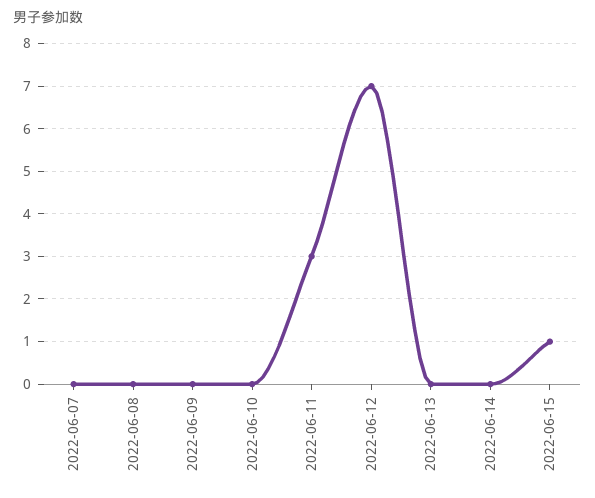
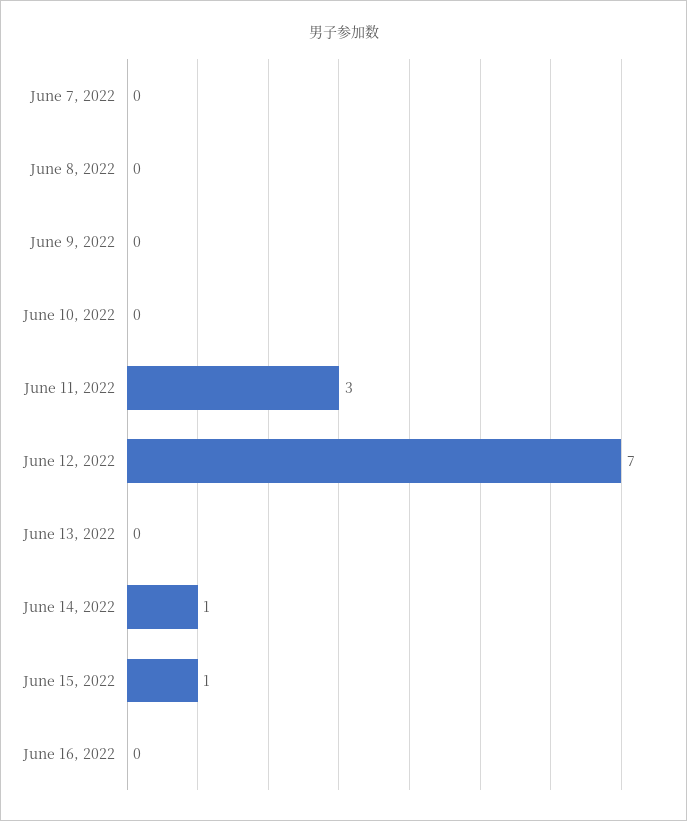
2022-06-14: 0 -> 1
June 16, 2022: none -> 0

